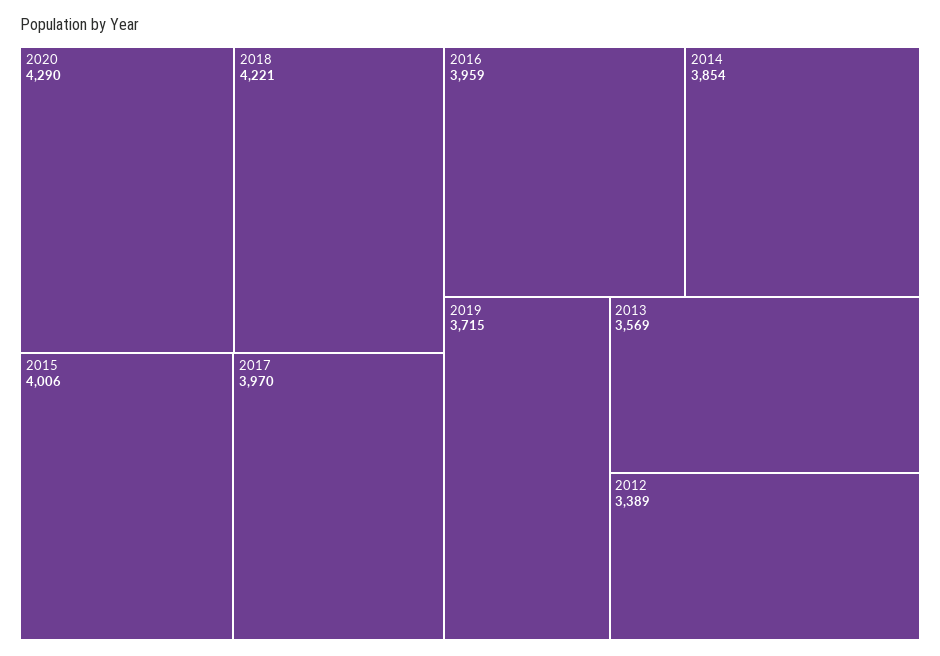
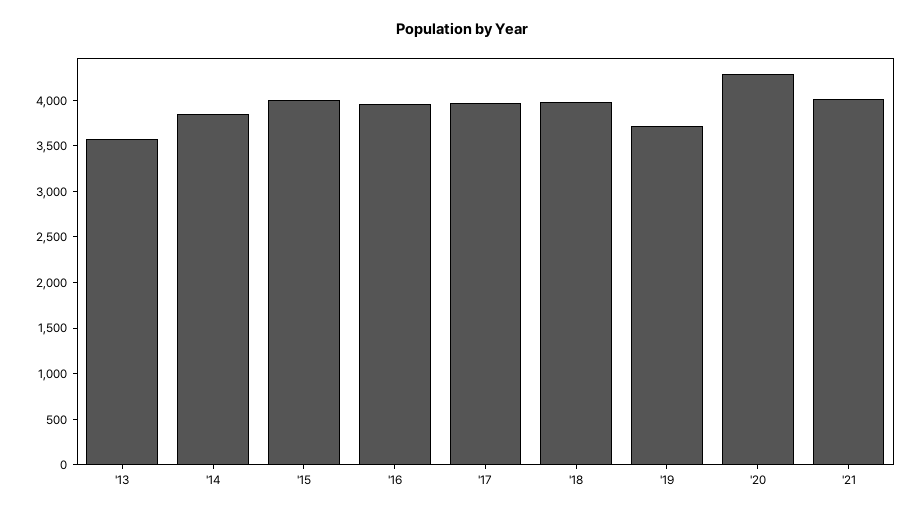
2018: 4221 -> 4000
2012: 3389 -> none
'21: none -> 4000

